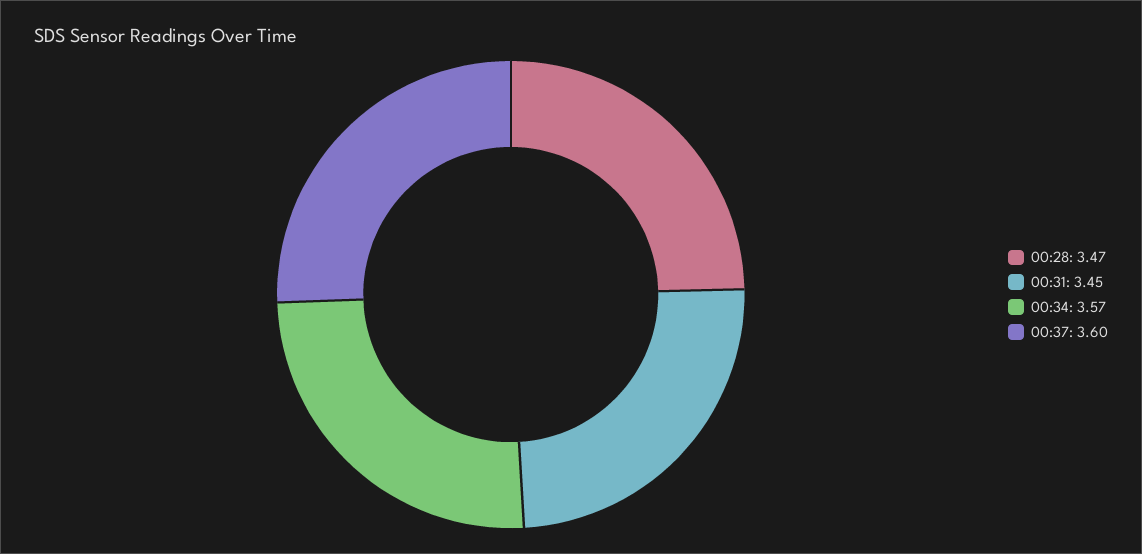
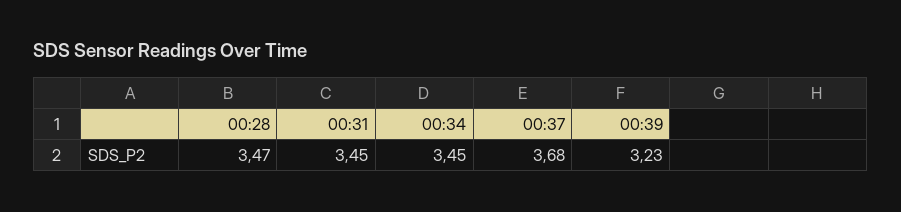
00:34: 3.57 -> 3.45
00:37: 3.6 -> 3.68
00:39: none -> 3.23

